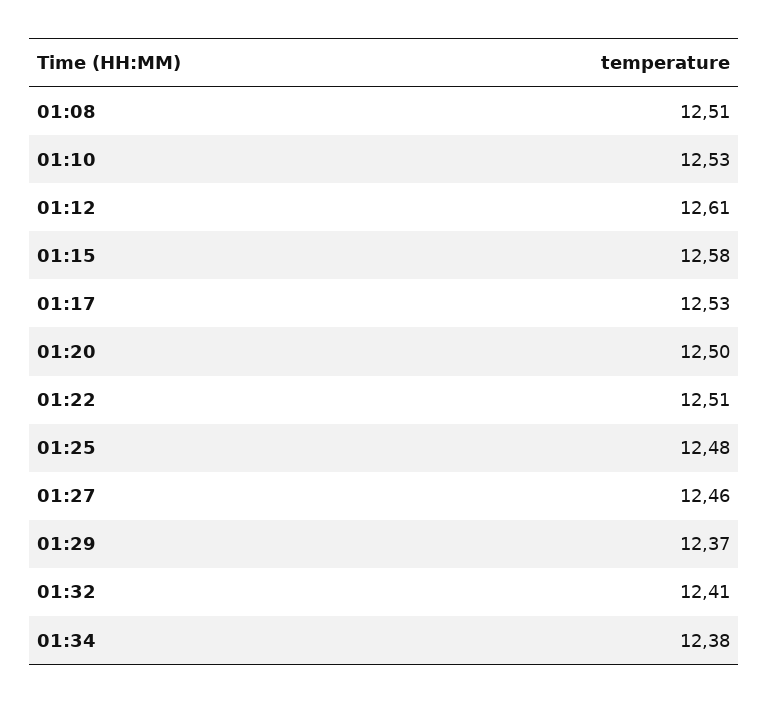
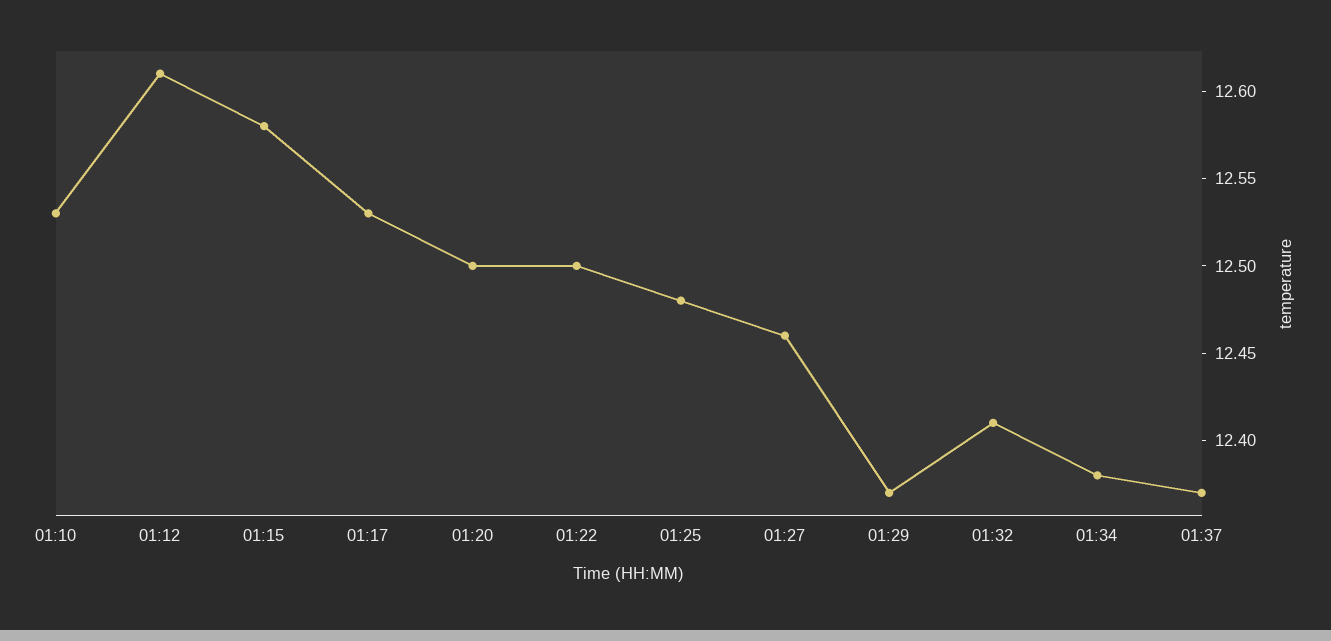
01:08: 12.51 -> none
01:22: 12.51 -> 12.5
01:37: none -> 12.37

